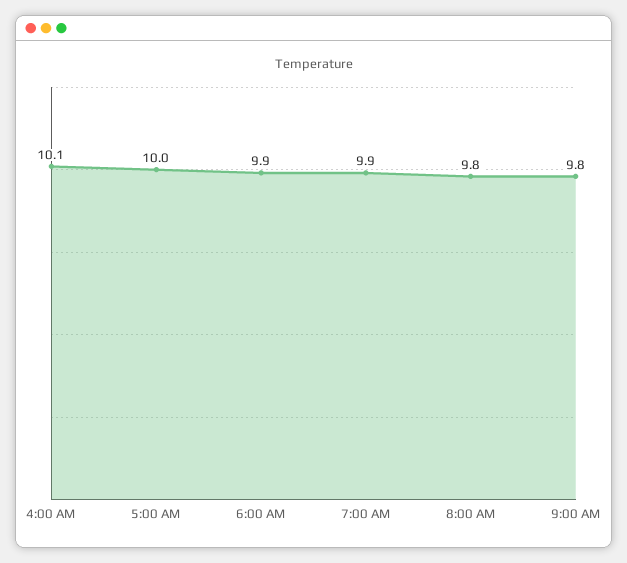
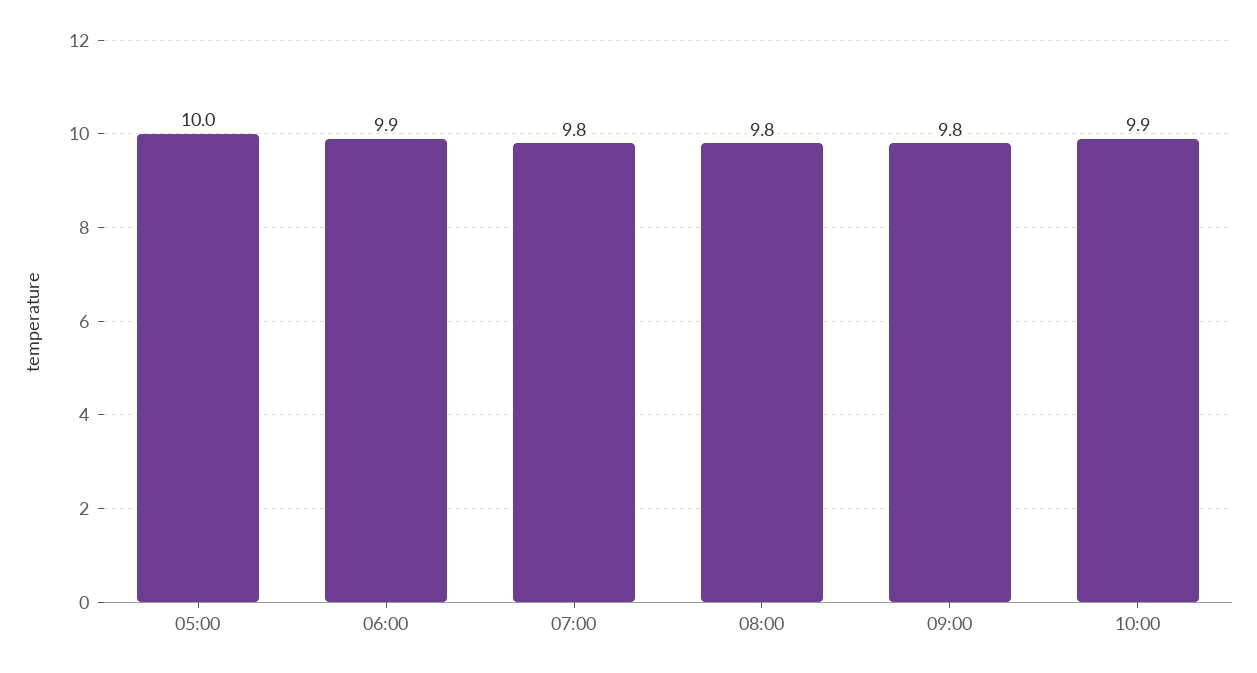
4:00 AM: 10.1 -> none
7:00 AM: 9.9 -> 9.8
10:00: none -> 9.9

